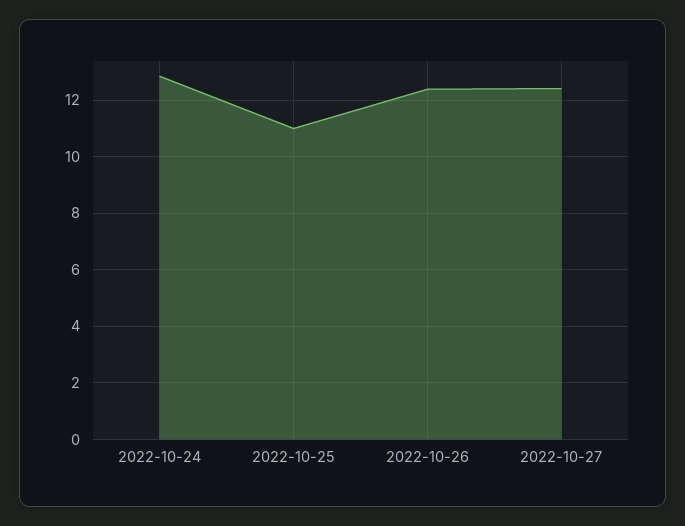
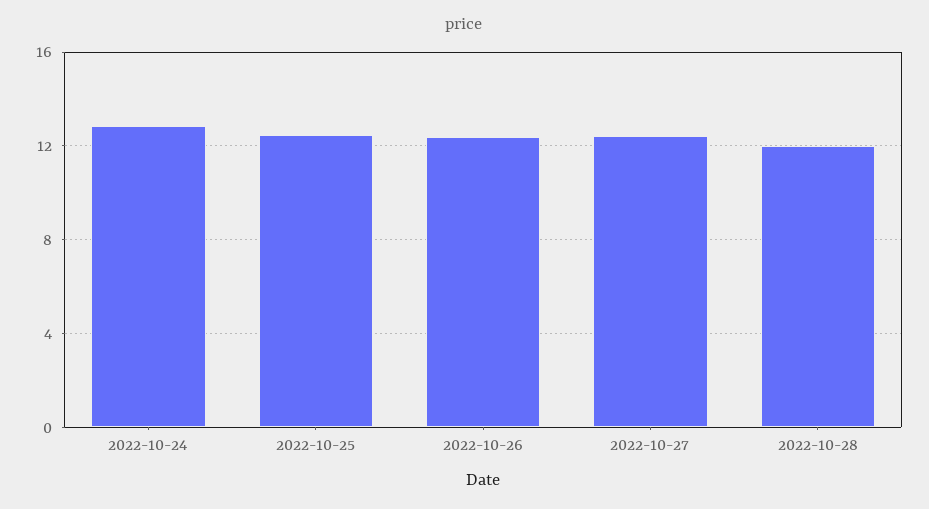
2022-10-25: 11 -> 12.5
2022-10-28: none -> 12

